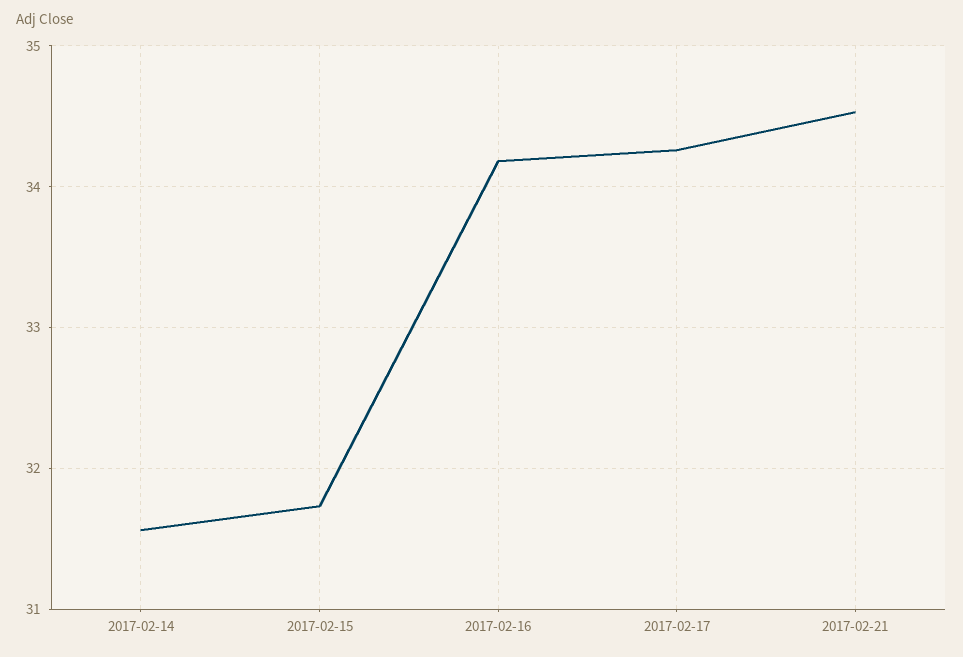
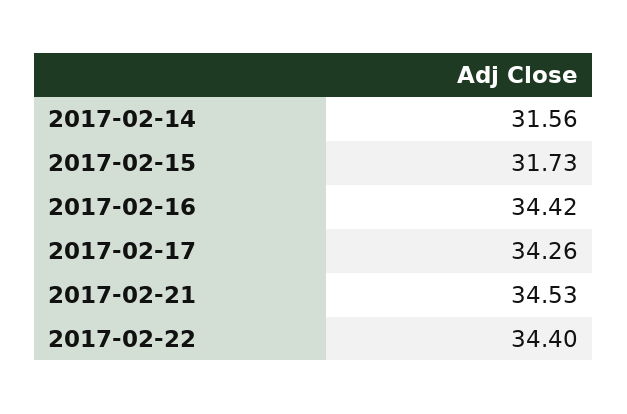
2017-02-16: 34.2 -> 34.42
2017-02-22: none -> 34.4

